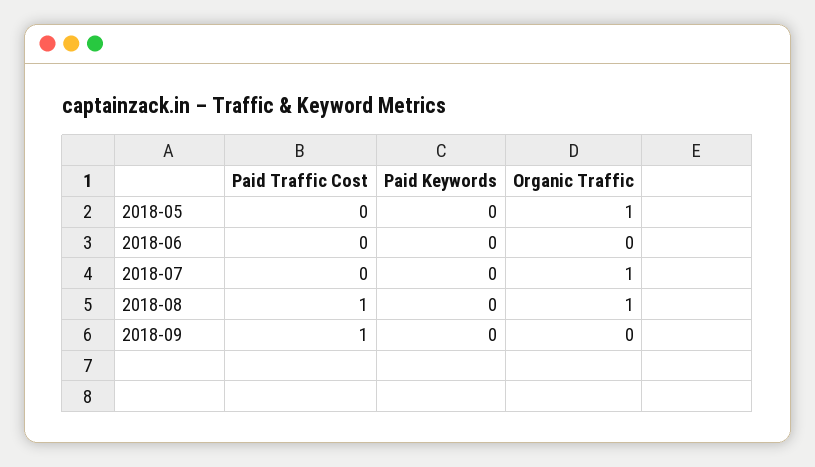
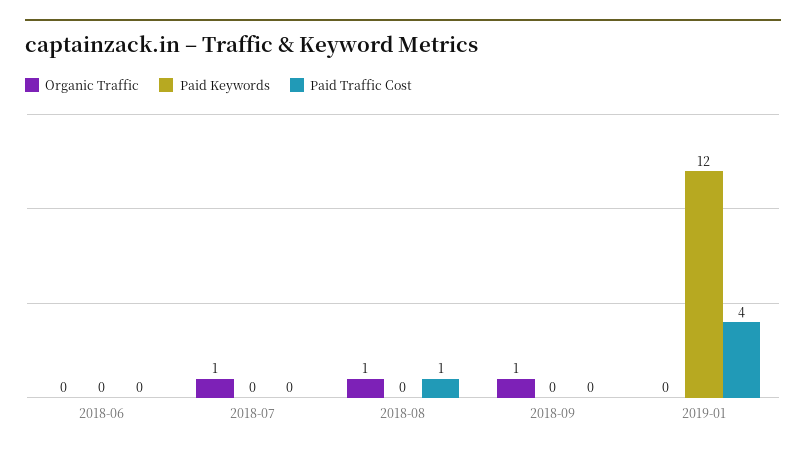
Paid Traffic Cost, 2018-05: 0 -> none
Paid Keywords, 2018-05: 0 -> none
Organic Traffic, 2018-05: 1 -> none
Paid Traffic Cost, 2018-09: 1 -> 0
Organic Traffic, 2018-09: 0 -> 1
Organic Traffic, 2019-01: none -> 0
Paid Keywords, 2019-01: none -> 12
Paid Traffic Cost, 2019-01: none -> 4

